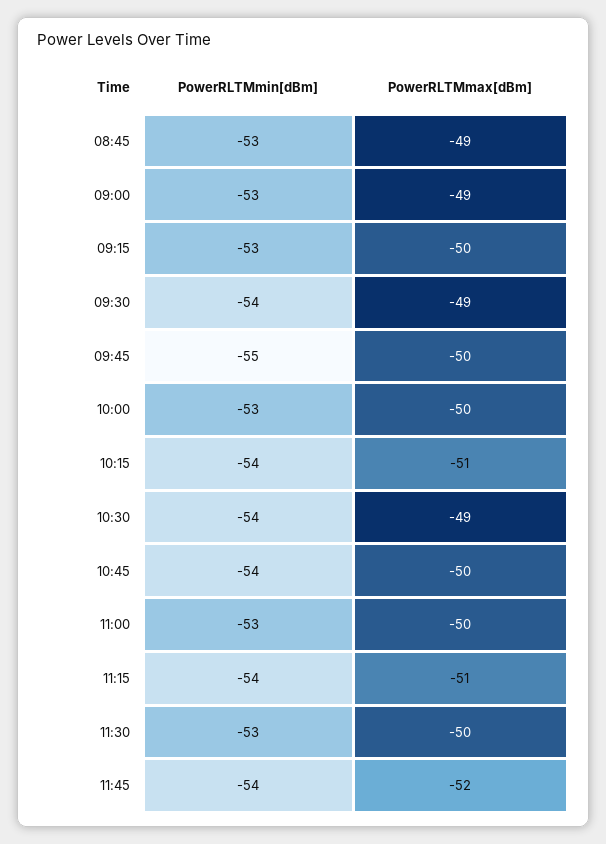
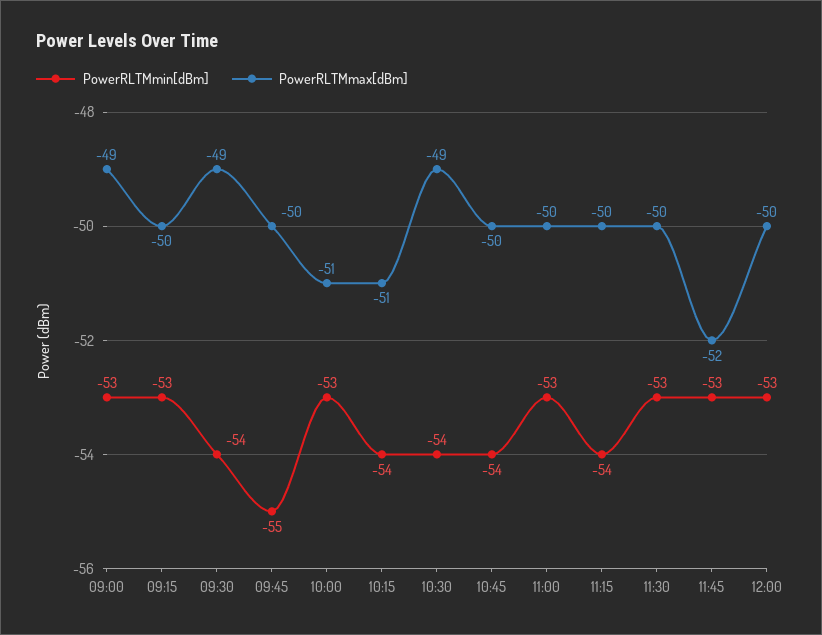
PowerRLTMmin[dBm], 08:45: -53 -> none
PowerRLTMmax[dBm], 08:45: -49 -> none
PowerRLTMmax[dBm], 10:00: -50 -> -51
PowerRLTMmax[dBm], 11:15: -51 -> -50
PowerRLTMmin[dBm], 11:45: -54 -> -53
PowerRLTMmin[dBm], 12:00: none -> -53
PowerRLTMmax[dBm], 12:00: none -> -50

